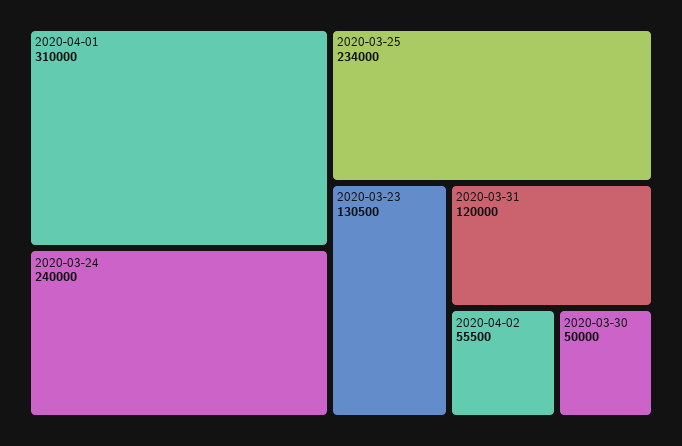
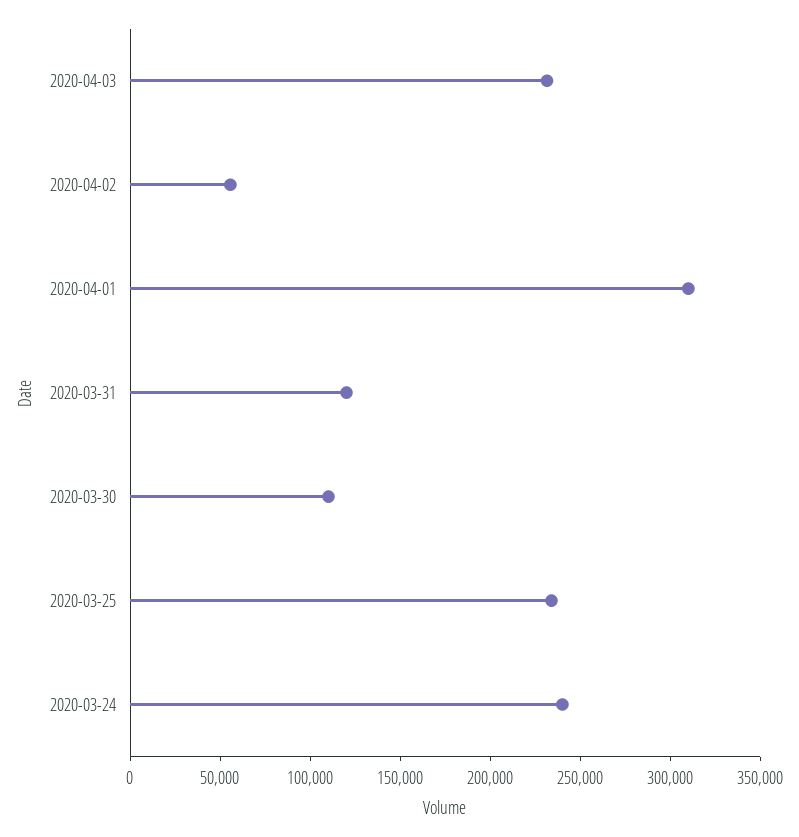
2020-03-23: 130500 -> none
2020-03-30: 50000 -> 110000
2020-04-03: none -> 230000

